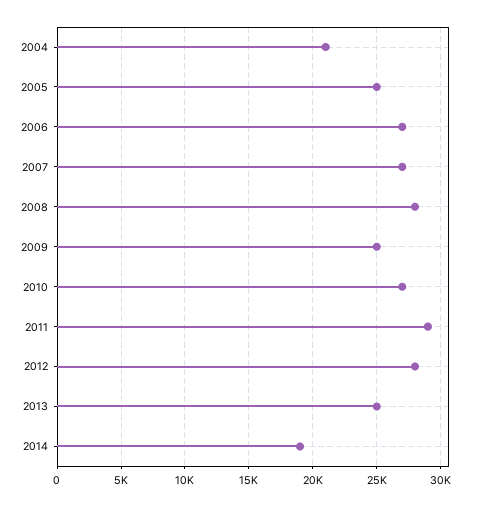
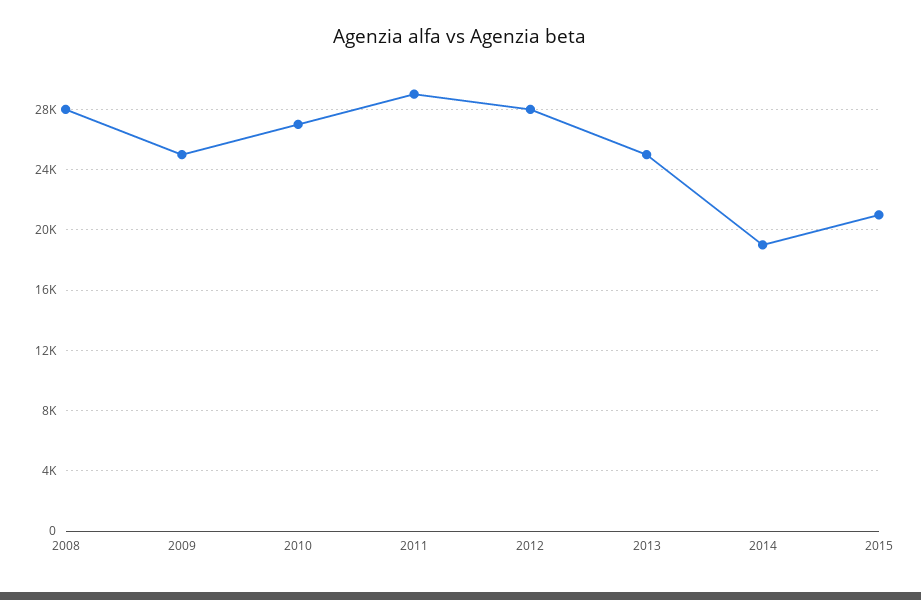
2004: 21000 -> none
2005: 25000 -> none
2006: 27000 -> none
2007: 27000 -> none
2015: none -> 21000

